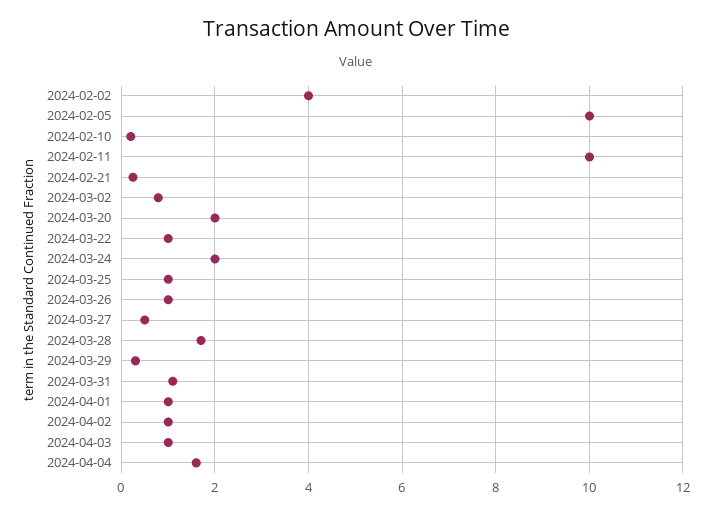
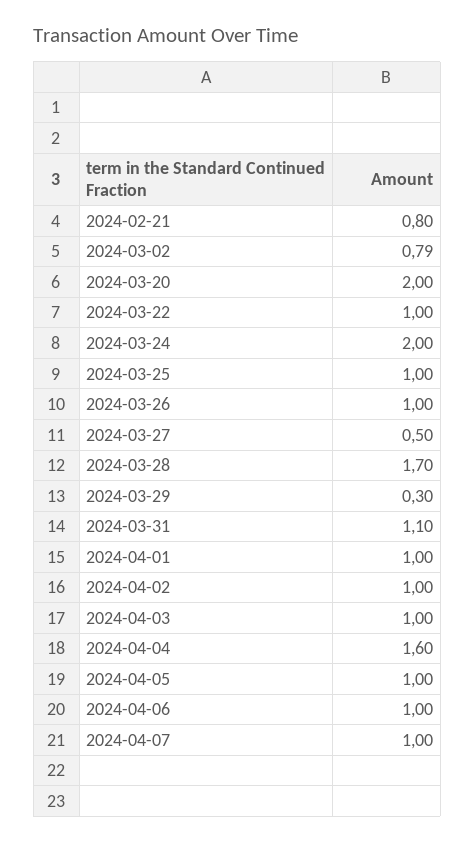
2024-02-02: 4 -> none
2024-02-05: 10 -> none
2024-02-10: 0.2 -> none
2024-02-11: 10 -> none
2024-02-21: 0.2 -> 0.8
2024-04-05: none -> 1
2024-04-06: none -> 1
2024-04-07: none -> 1

